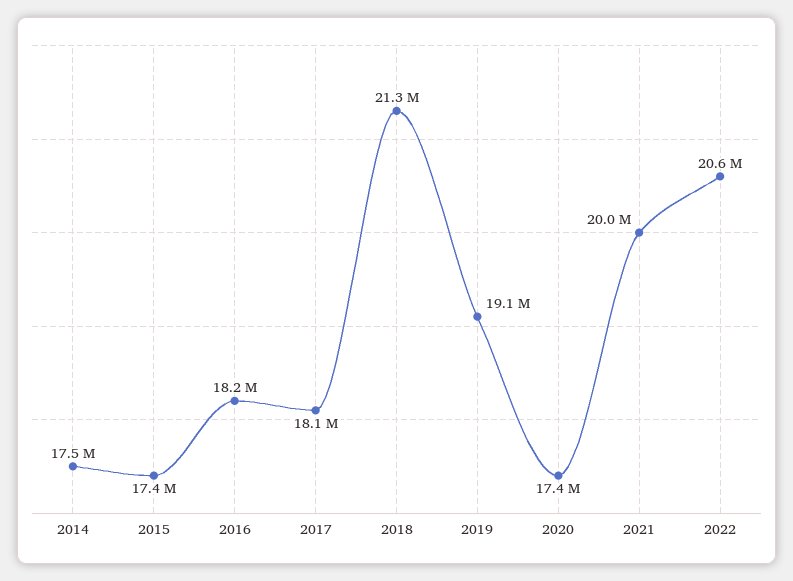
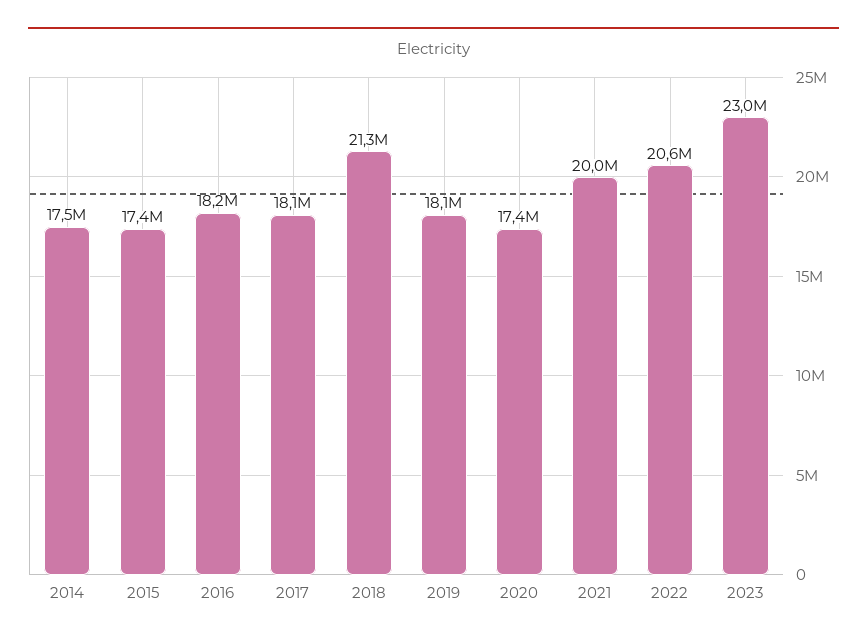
2019: 19100000 -> 18100000
2023: none -> 23000000

